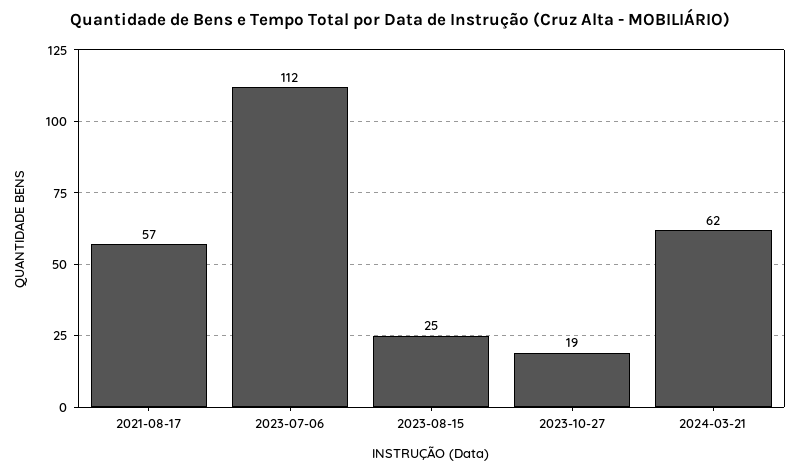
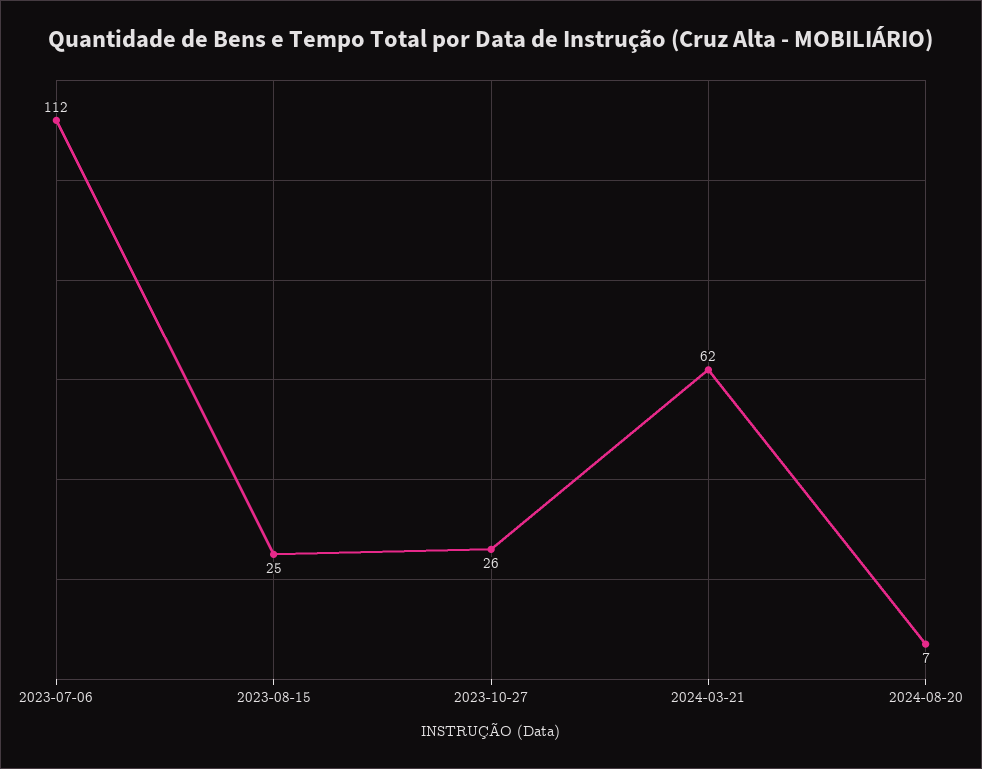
2021-08-17: 57 -> none
2023-10-27: 19 -> 26
2024-08-20: none -> 7

